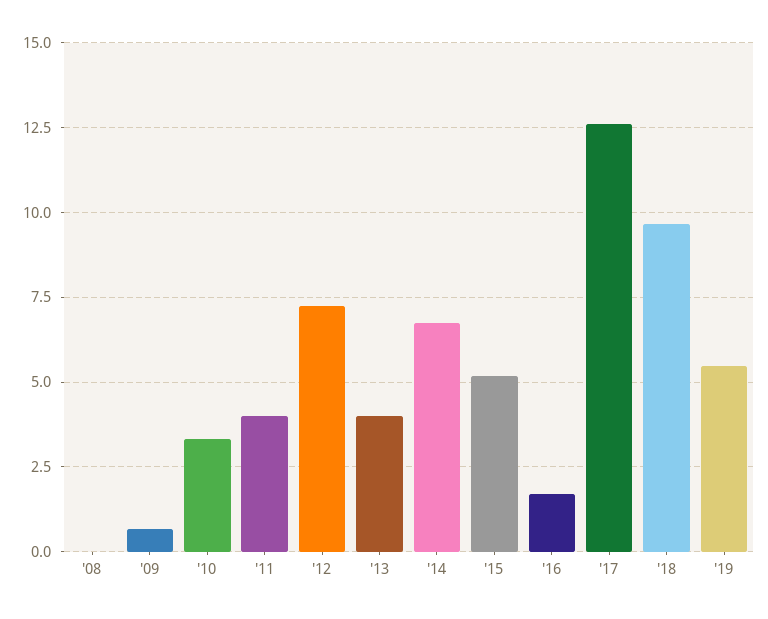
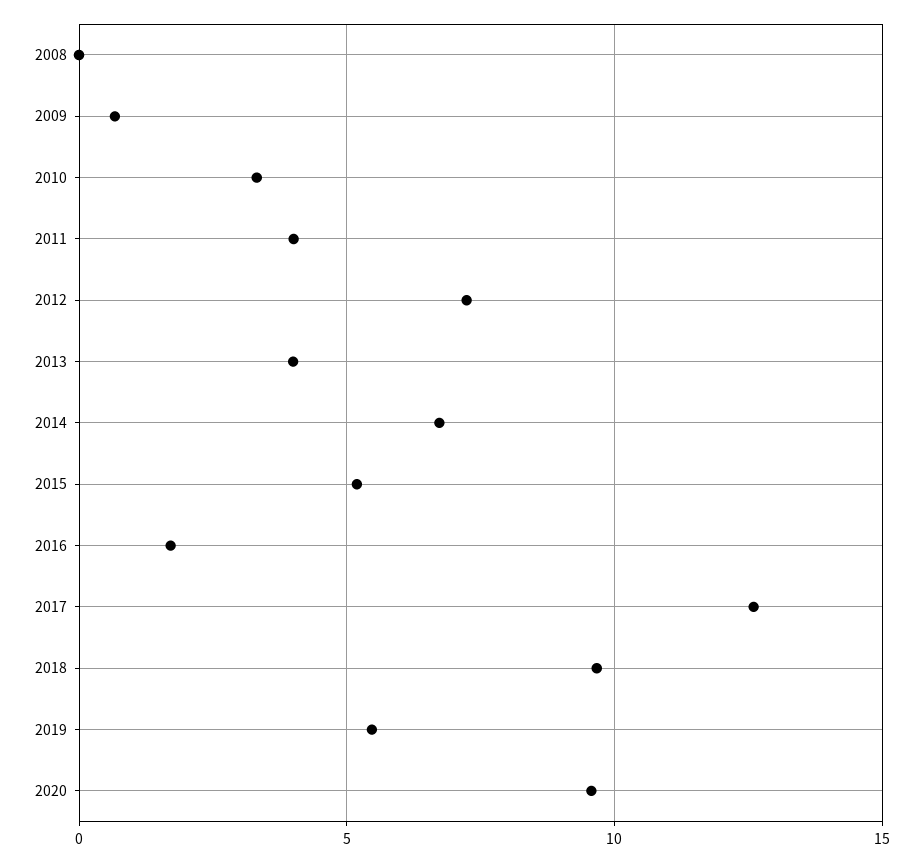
2020: none -> 9.5

